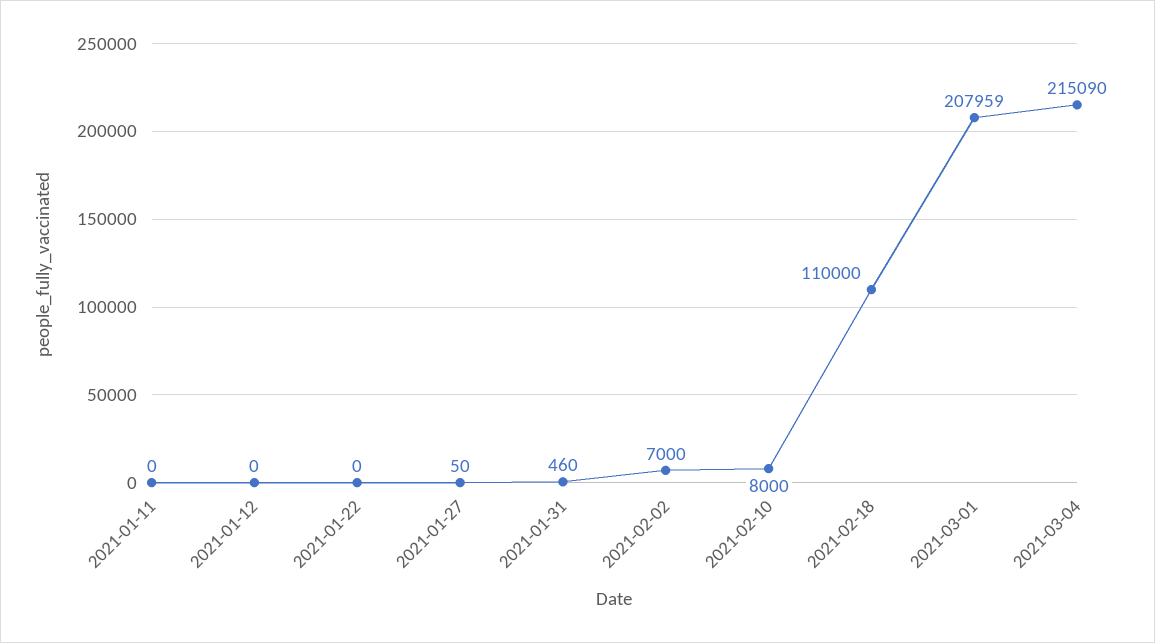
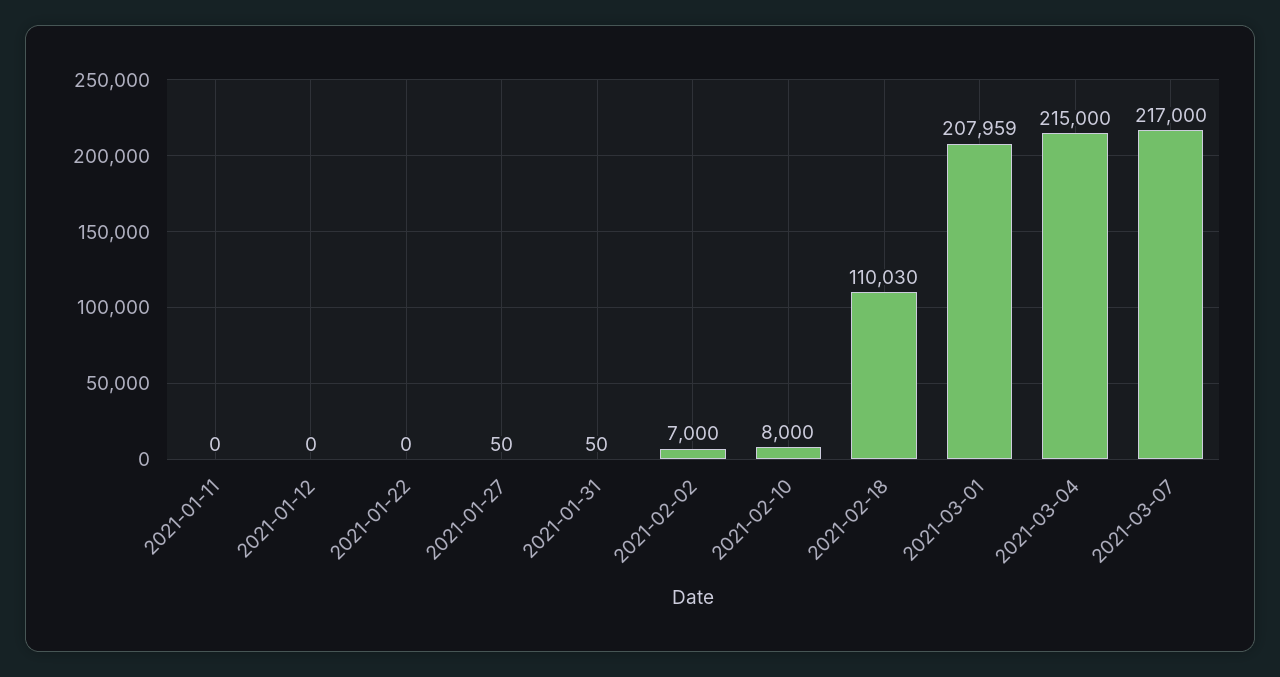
2021-01-31: 460 -> 50
2021-02-18: 110000 -> 110030
2021-03-04: 215090 -> 215000
2021-03-07: none -> 217000

